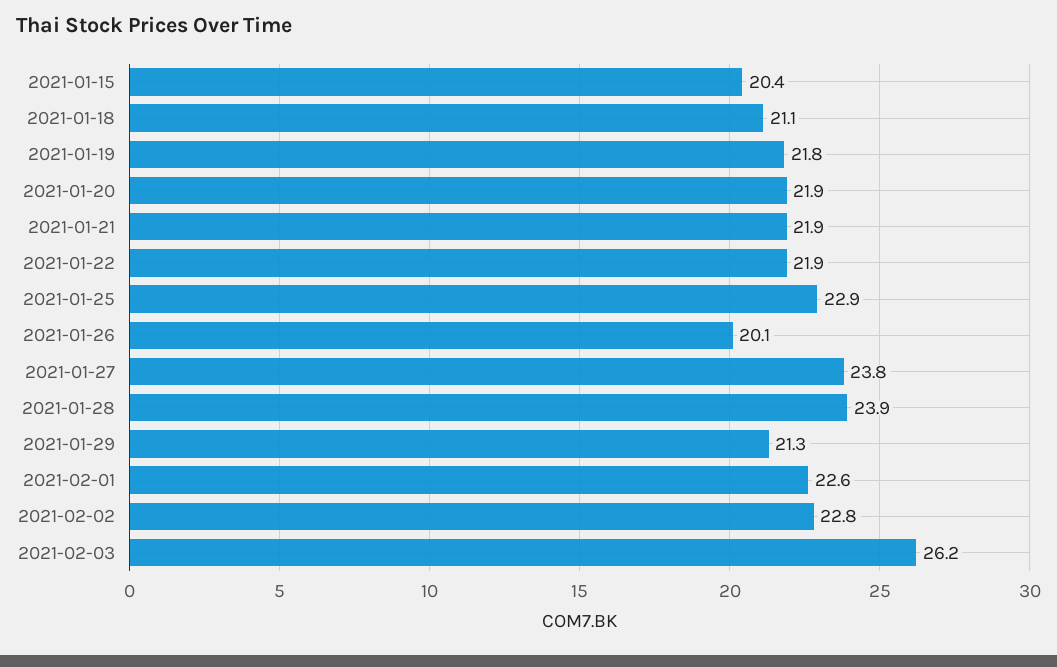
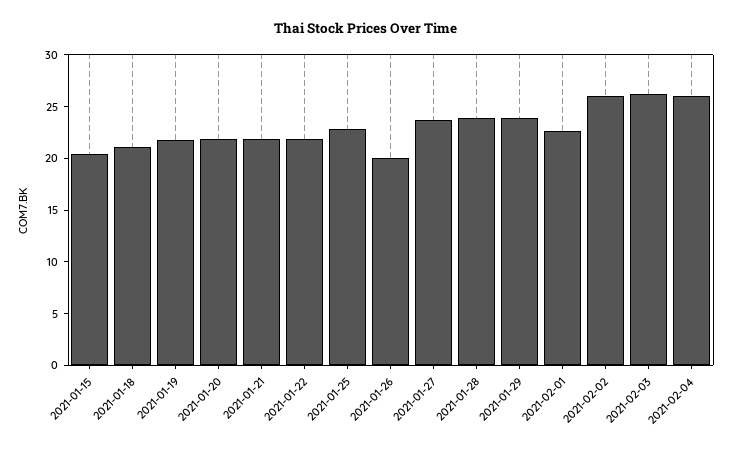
2021-01-29: 21.3 -> 24
2021-02-02: 22.8 -> 26
2021-02-04: none -> 26

